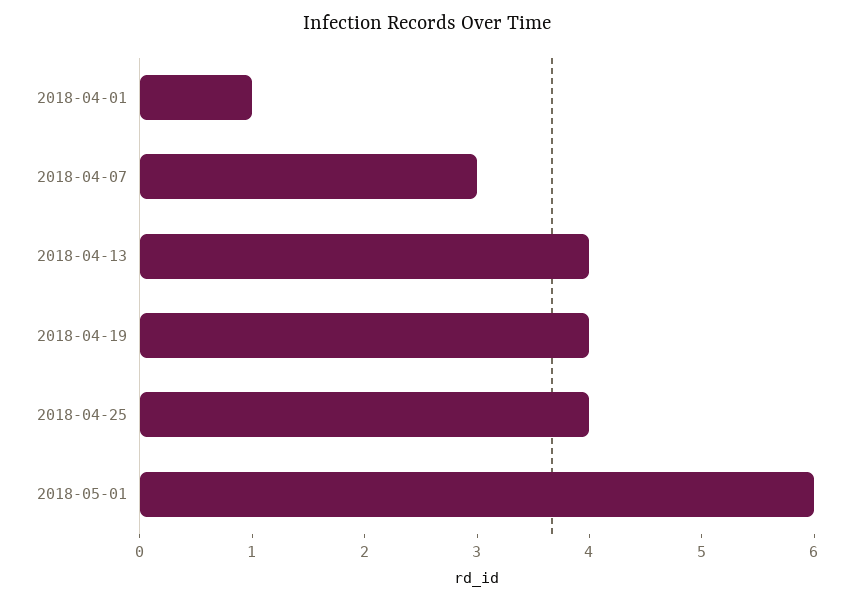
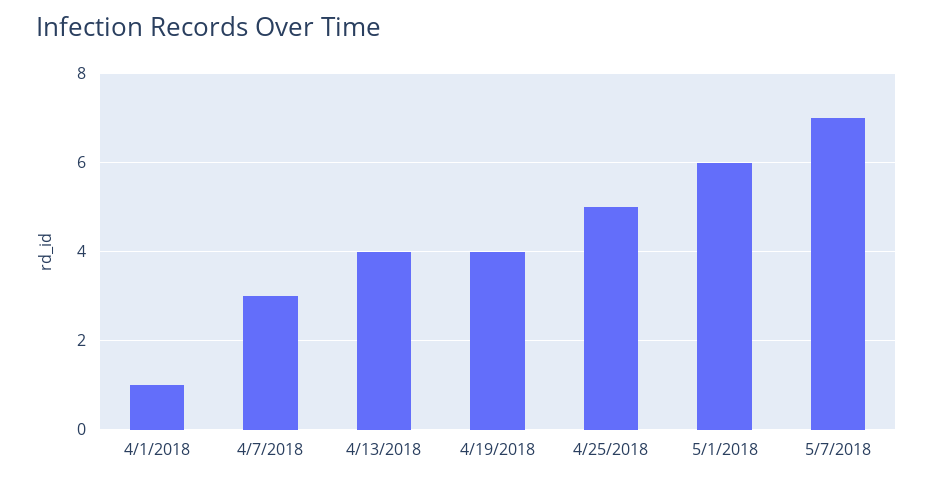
2018-04-25: 4 -> 5
5/7/2018: none -> 7

